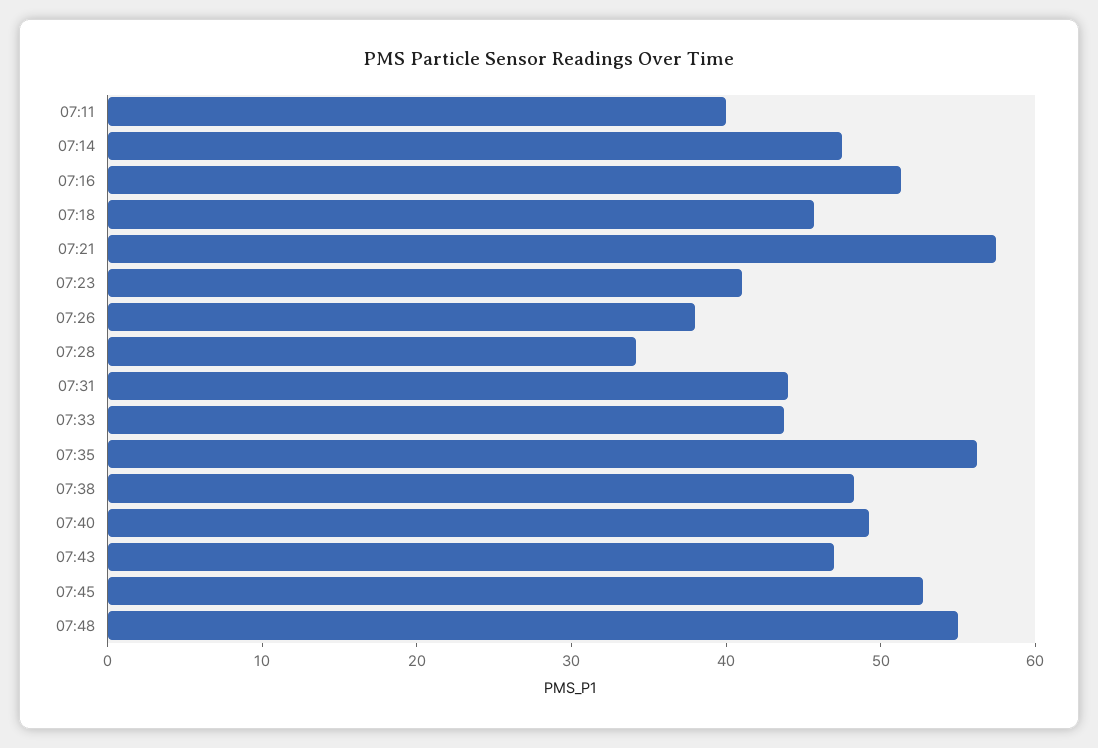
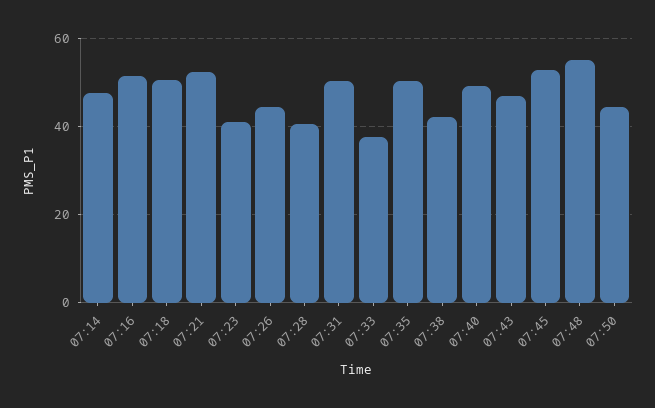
07:11: 40 -> none
07:18: 46 -> 50
07:21: 58 -> 52
07:26: 38 -> 44
07:28: 34 -> 40
07:31: 44 -> 50
07:33: 44 -> 38
07:35: 56 -> 50
07:38: 48 -> 42
07:50: none -> 44

